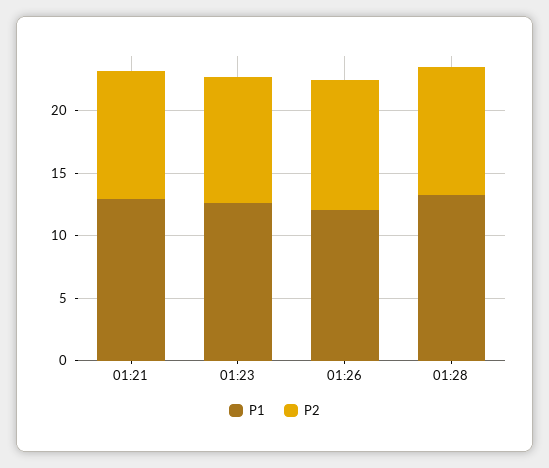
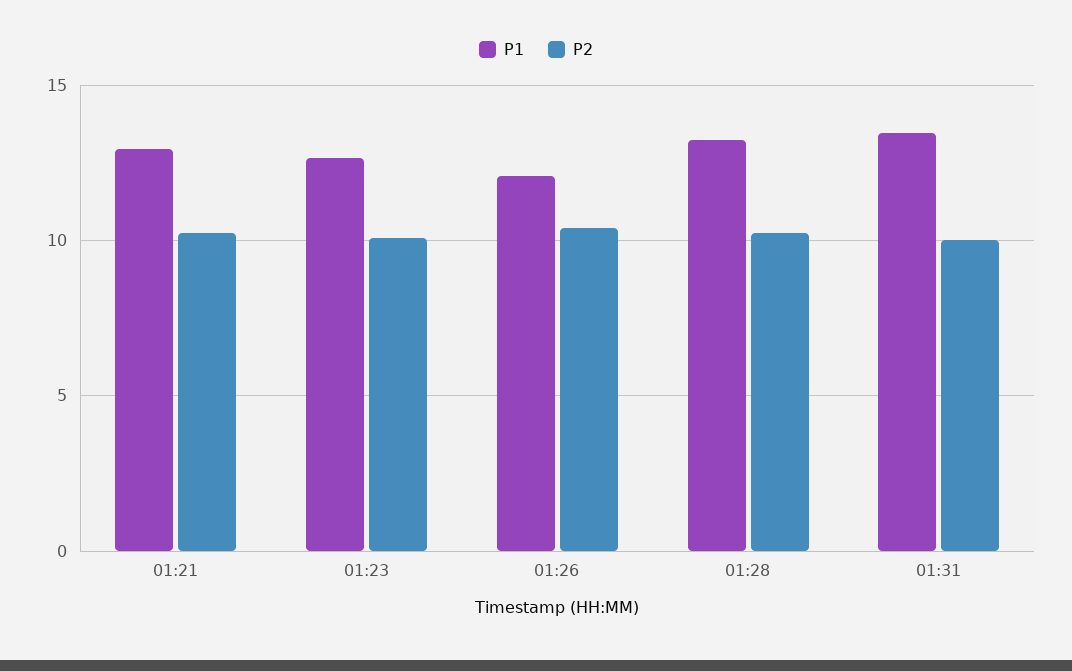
P1, 01:31: none -> 13.5
P2, 01:31: none -> 10

